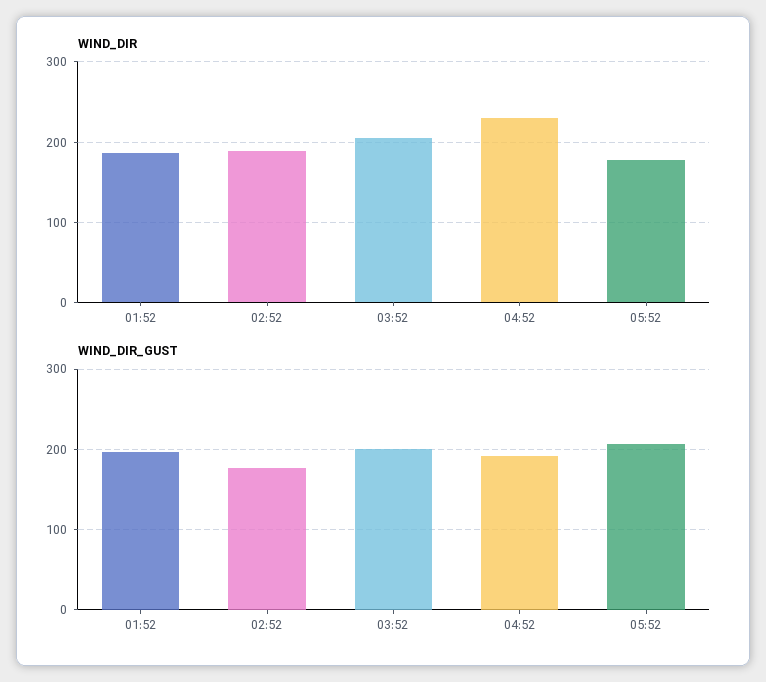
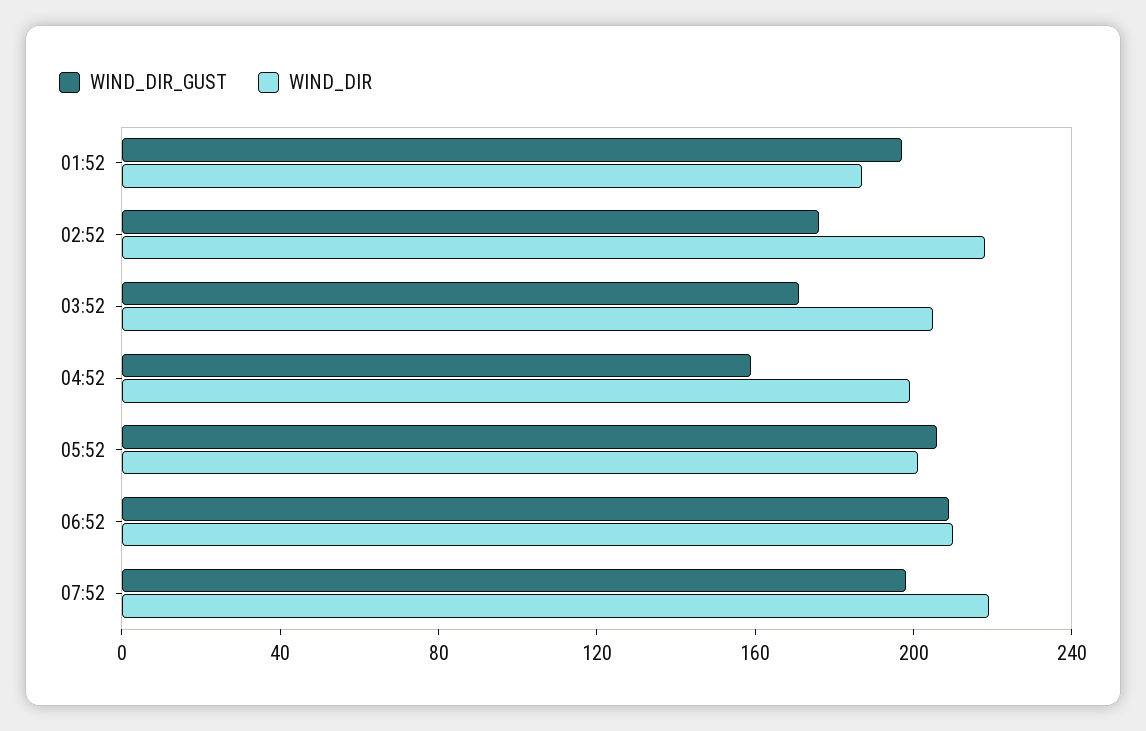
WIND_DIR, 02:52: 190 -> 220
WIND_DIR, 04:52: 230 -> 200
WIND_DIR, 05:52: 180 -> 200
WIND_DIR_GUST, 03:52: 200 -> 170
WIND_DIR_GUST, 04:52: 190 -> 160
WIND_DIR_GUST, 06:52: none -> 210
WIND_DIR, 06:52: none -> 210
WIND_DIR_GUST, 07:52: none -> 200
WIND_DIR, 07:52: none -> 220

